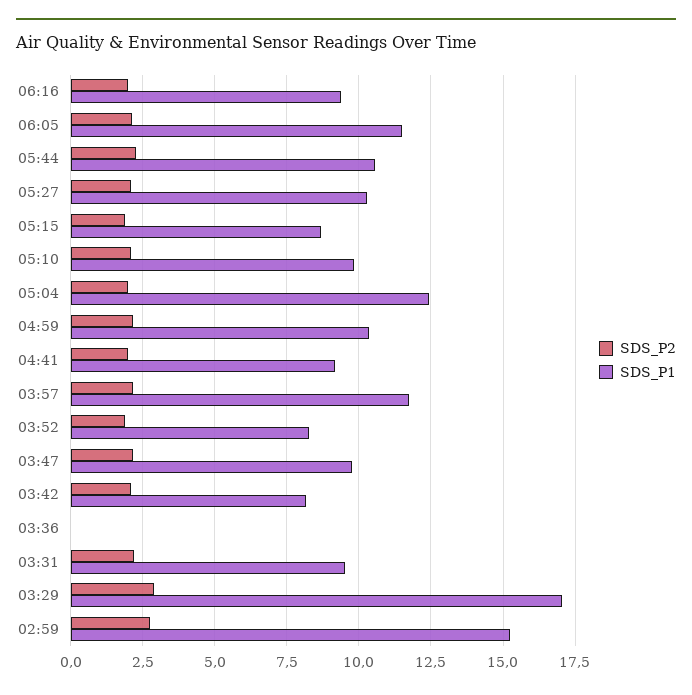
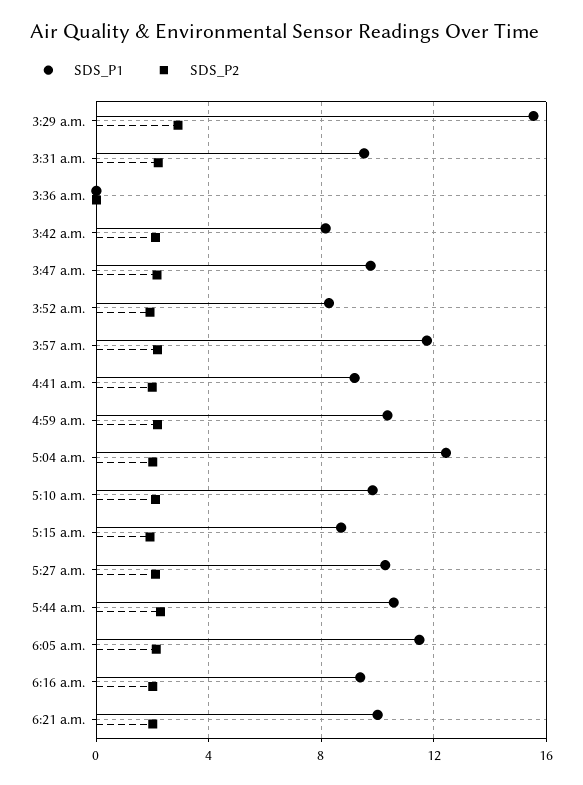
SDS_P1, 03:29: 17 -> 15.5
SDS_P2, 02:59: 2.75 -> none
SDS_P1, 02:59: 15.25 -> none
SDS_P1, 6:21 a.m.: none -> 10
SDS_P2, 6:21 a.m.: none -> 2

